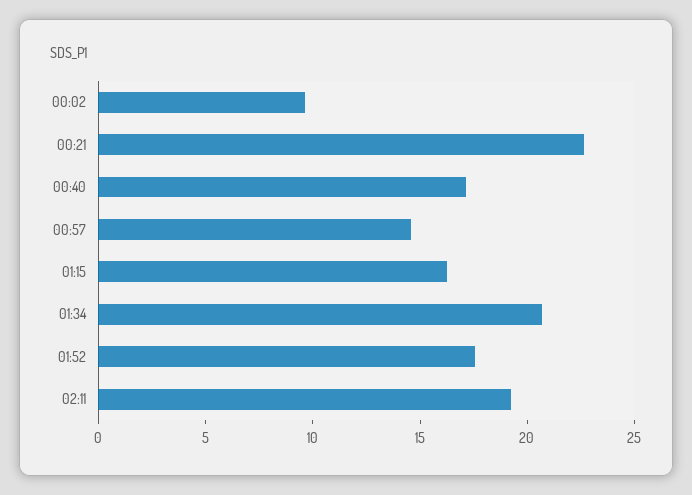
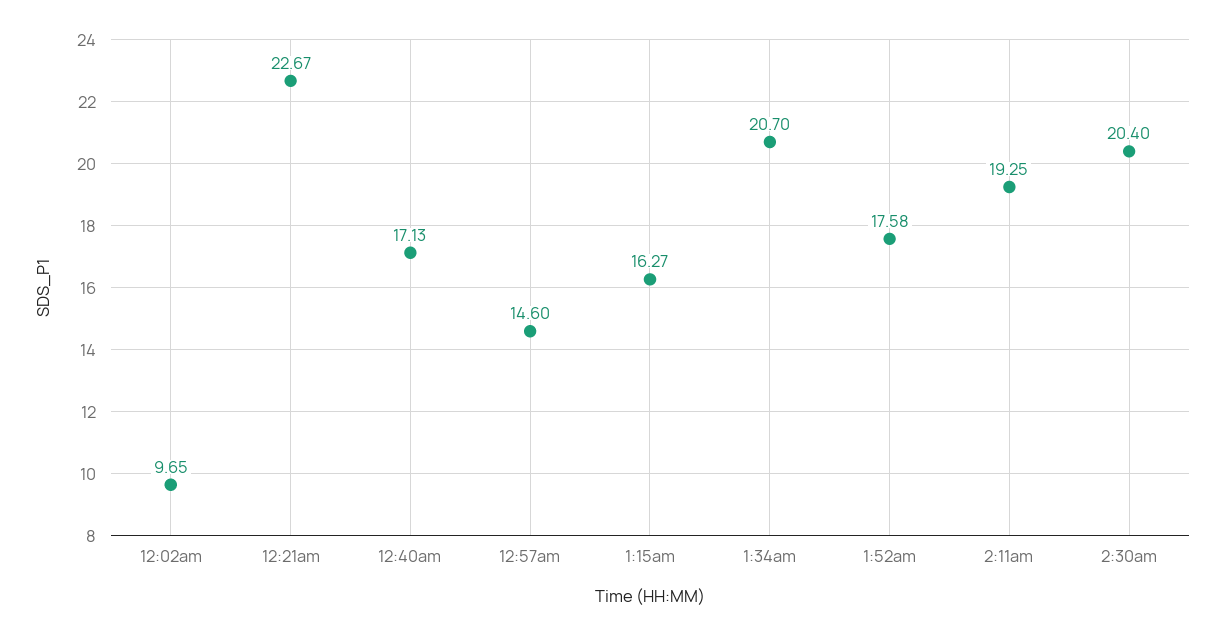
2:30am: none -> 20.4

